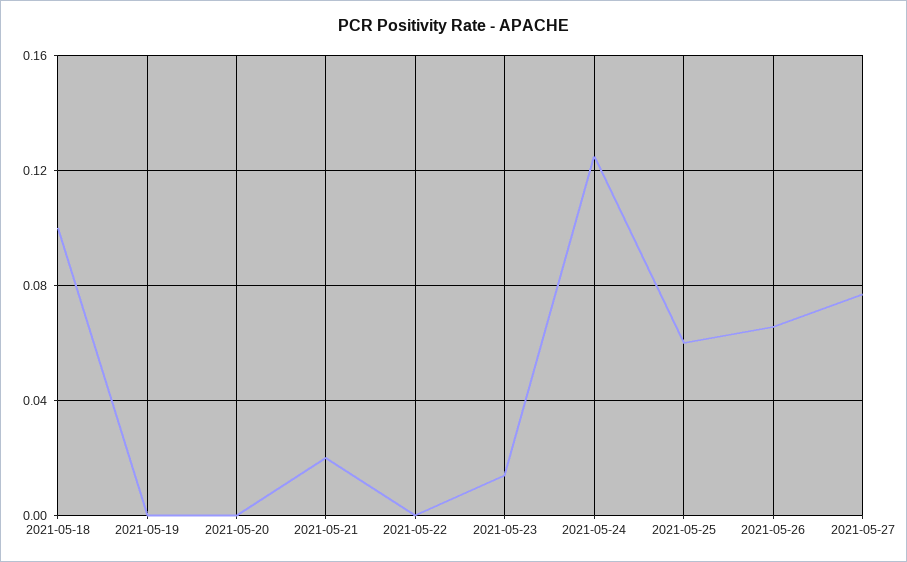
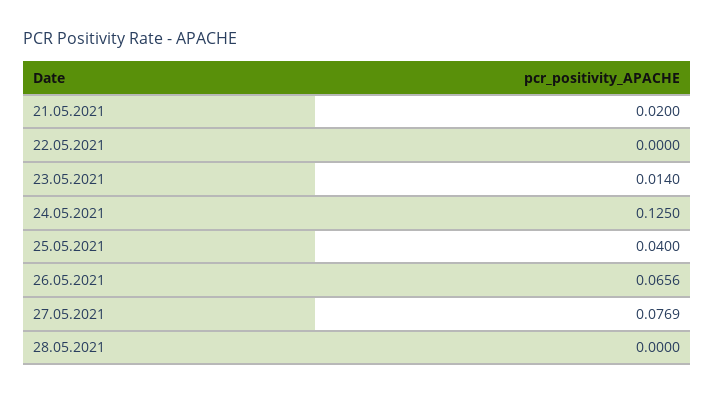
2021-05-18: 0.1 -> none
2021-05-19: 0 -> none
2021-05-20: 0 -> none
2021-05-25: 0.06 -> 0.04
28.05.2021: none -> 0

